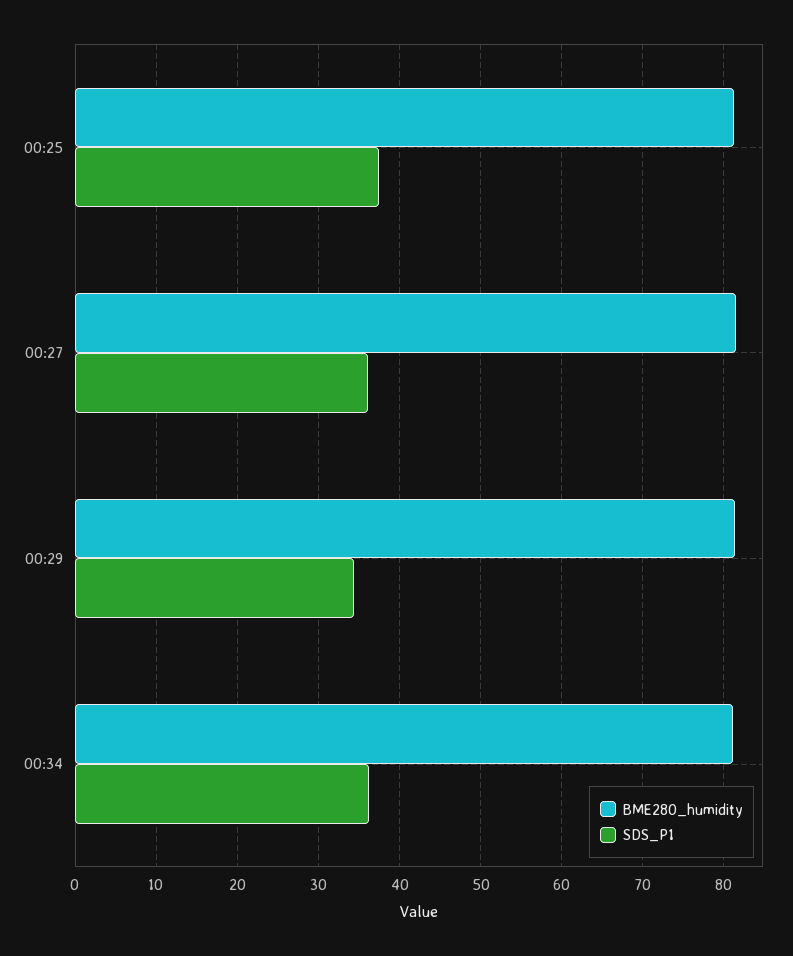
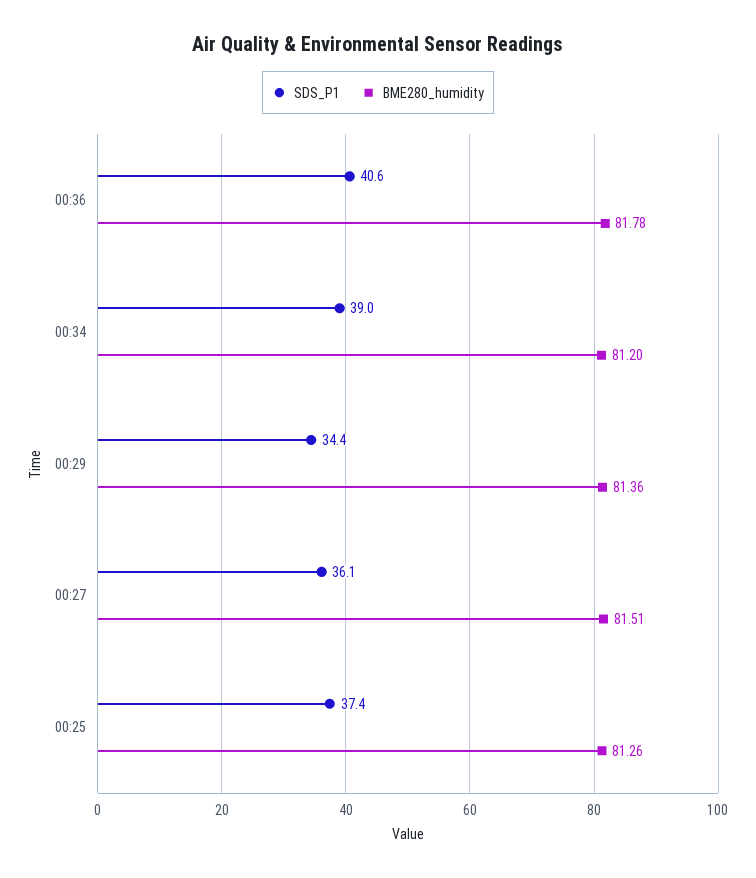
SDS_P1, 00:34: 36 -> 39
SDS_P1, 00:36: none -> 40.6
BME280_humidity, 00:36: none -> 81.78

